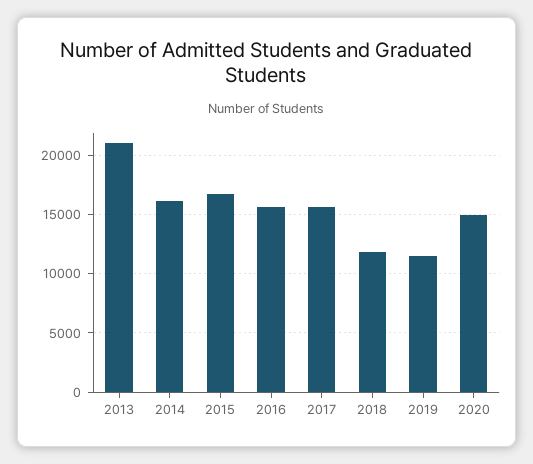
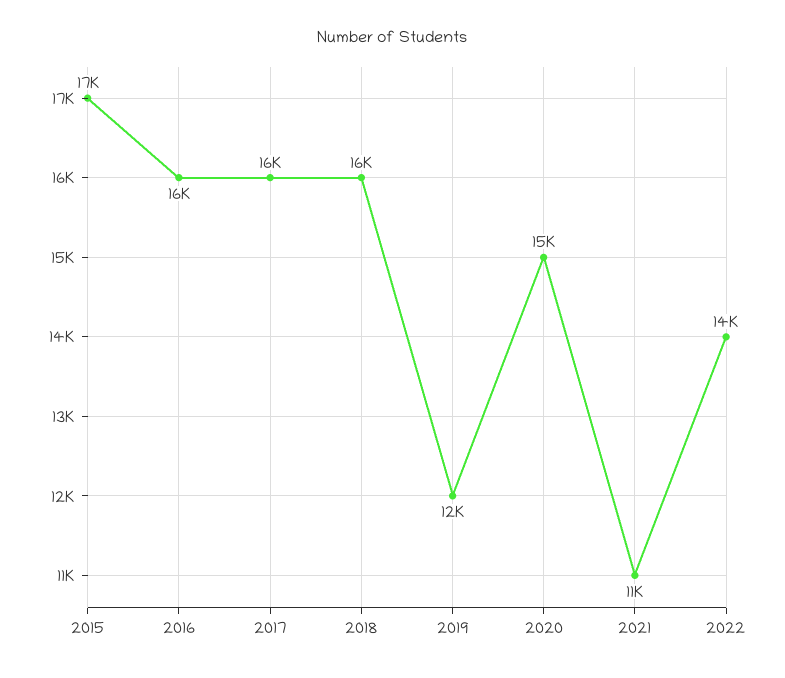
2013: 21000 -> none
2014: 16000 -> none
2018: 12000 -> 16000
2021: none -> 11000
2022: none -> 14000

